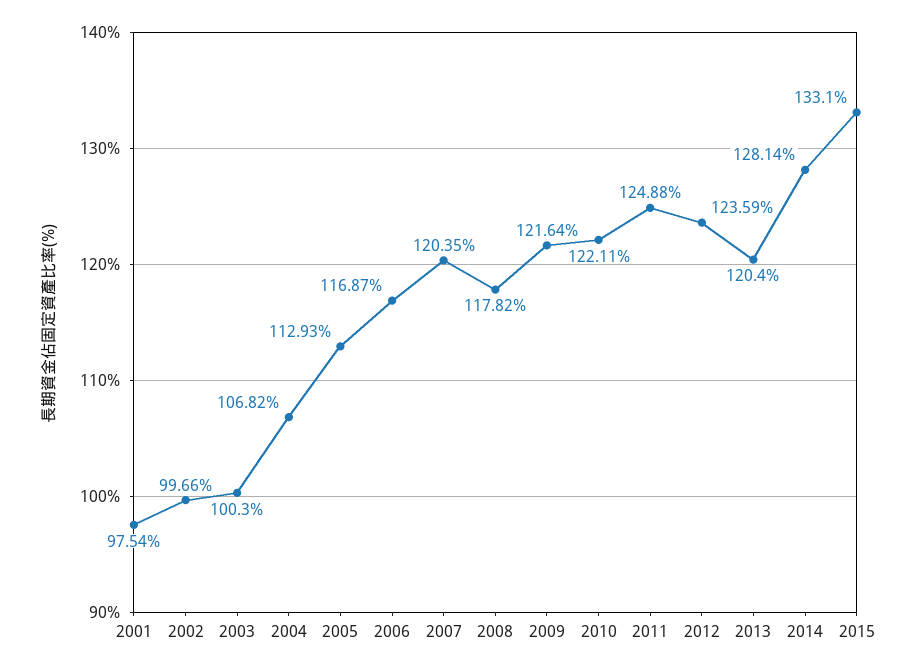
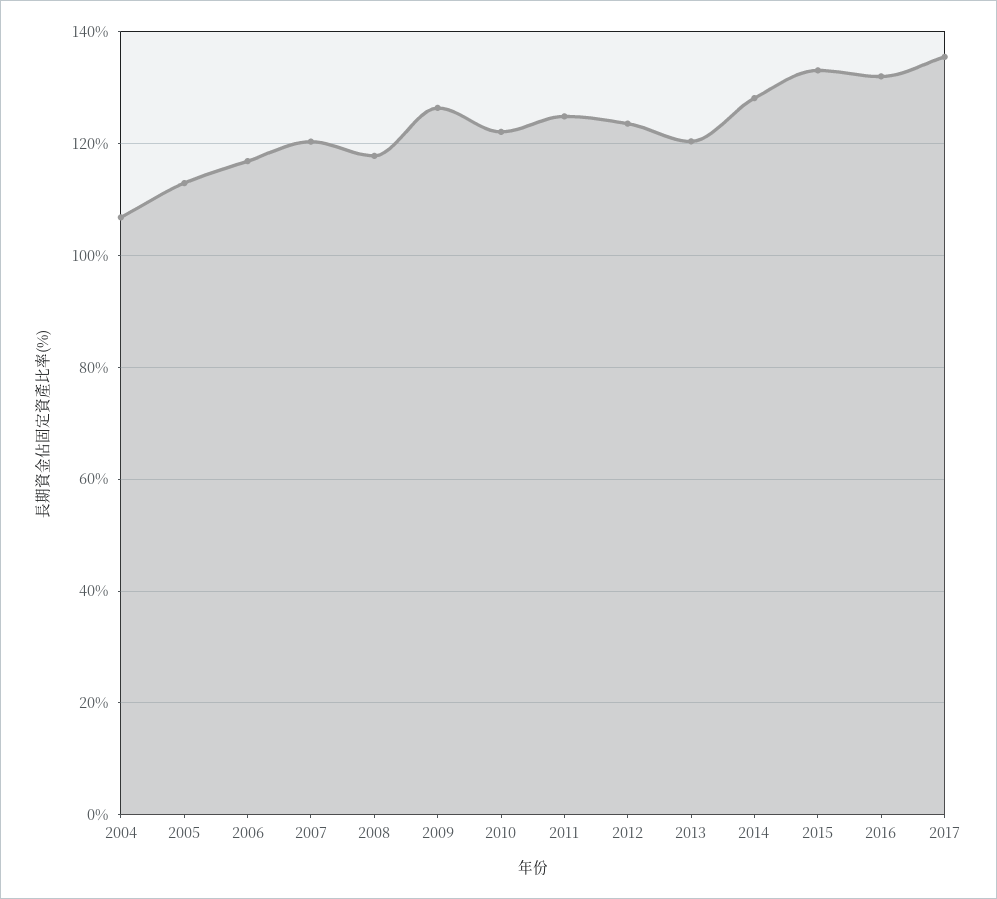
2001: 97.54 -> none
2002: 99.66 -> none
2003: 100.3 -> none
2009: 121.64 -> 126
2016: none -> 132
2017: none -> 136

